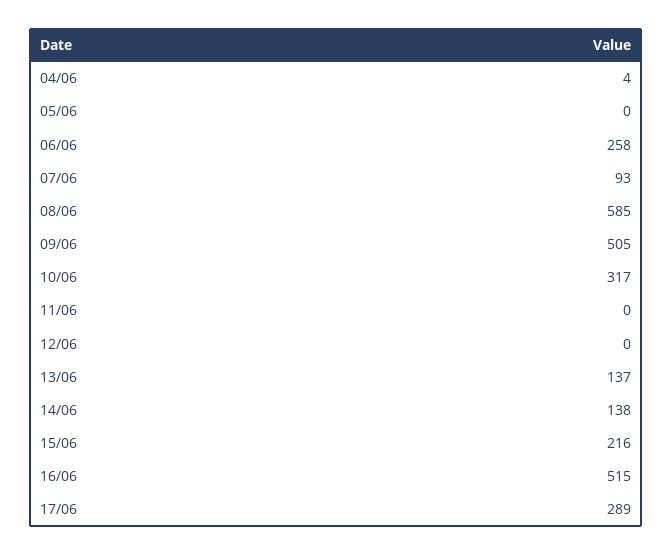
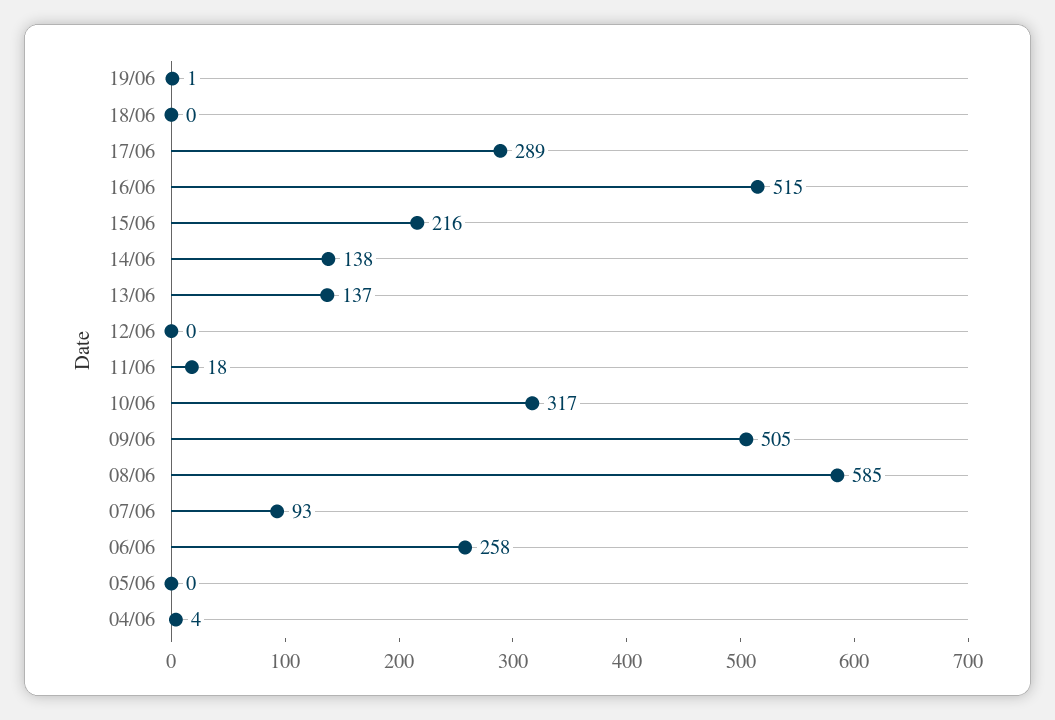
11/06: 0 -> 18
19/06: none -> 1
18/06: none -> 0

